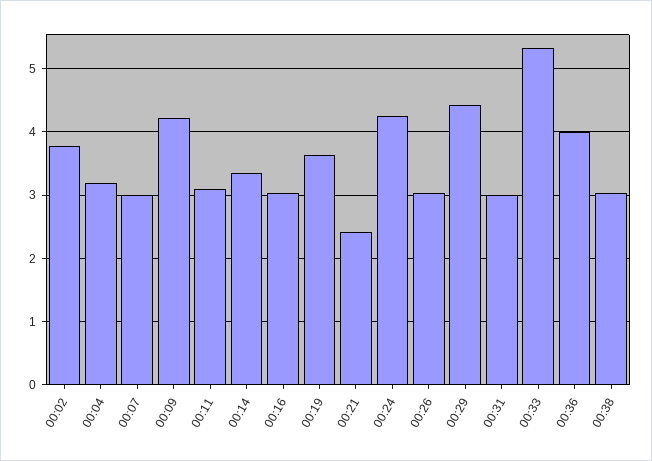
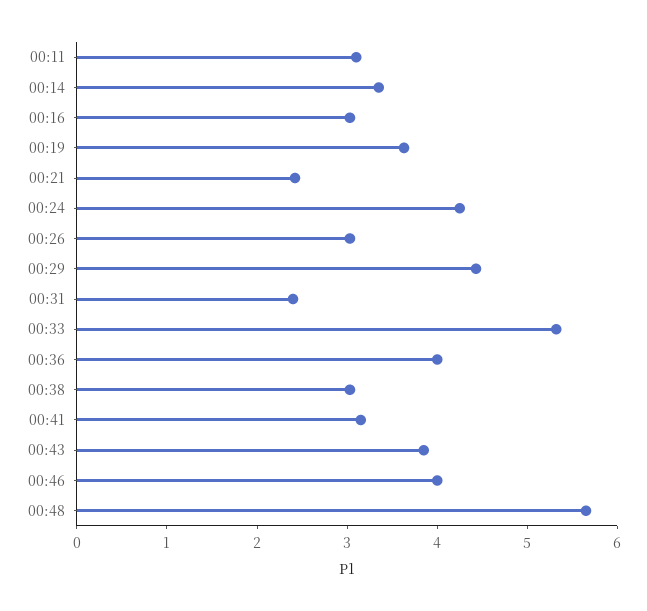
00:02: 3.8 -> none
00:04: 3.2 -> none
00:07: 3 -> none
00:09: 4.2 -> none
00:31: 3 -> 2.4
00:41: none -> 3.2
00:43: none -> 3.8
00:46: none -> 4
00:48: none -> 5.6

